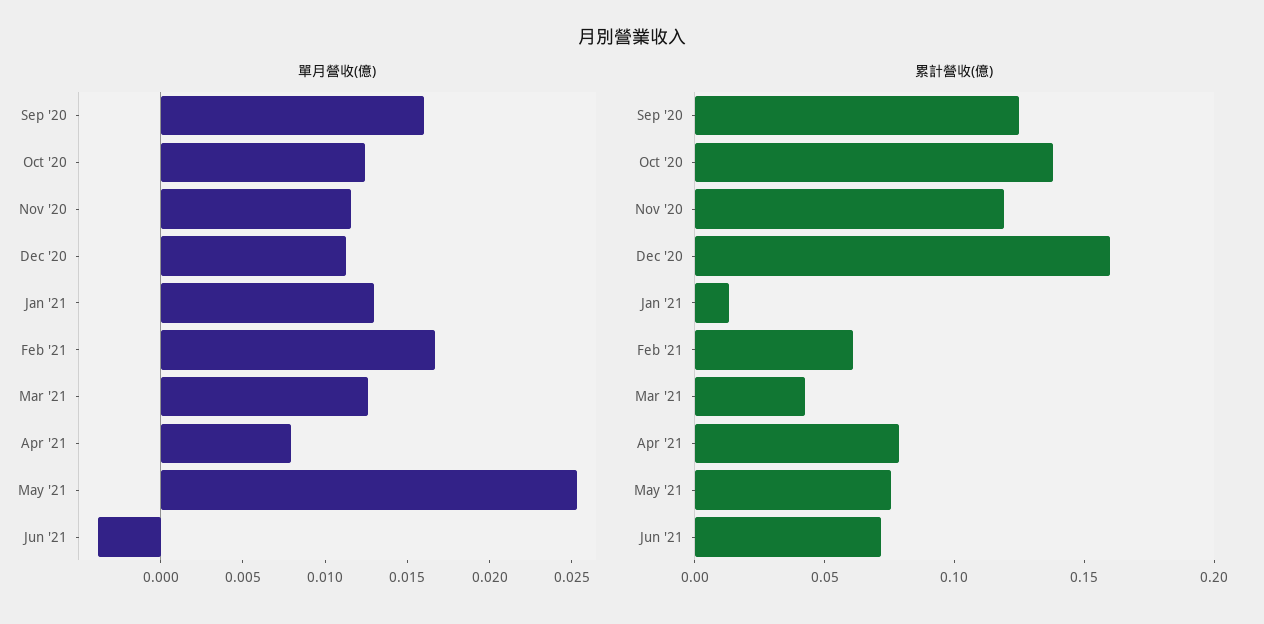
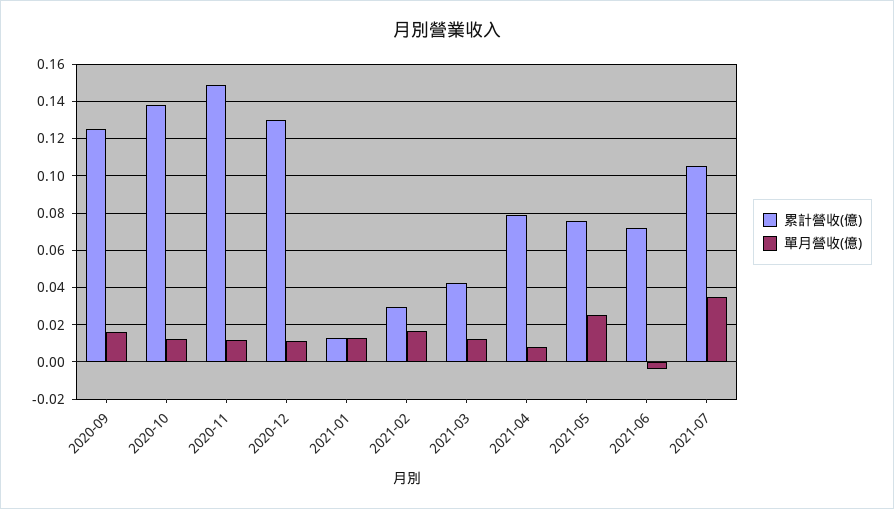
累計營收(億), Nov '20: 0.12 -> 0.15
累計營收(億), Dec '20: 0.16 -> 0.13
累計營收(億), Feb '21: 0.06 -> 0.03
累計營收(億), 2021-07: none -> 0.105
單月營收(億), 2021-07: none -> 0.035

